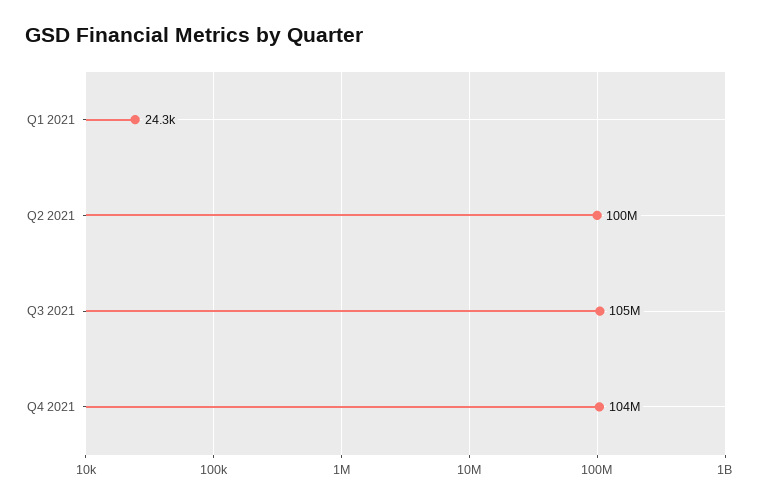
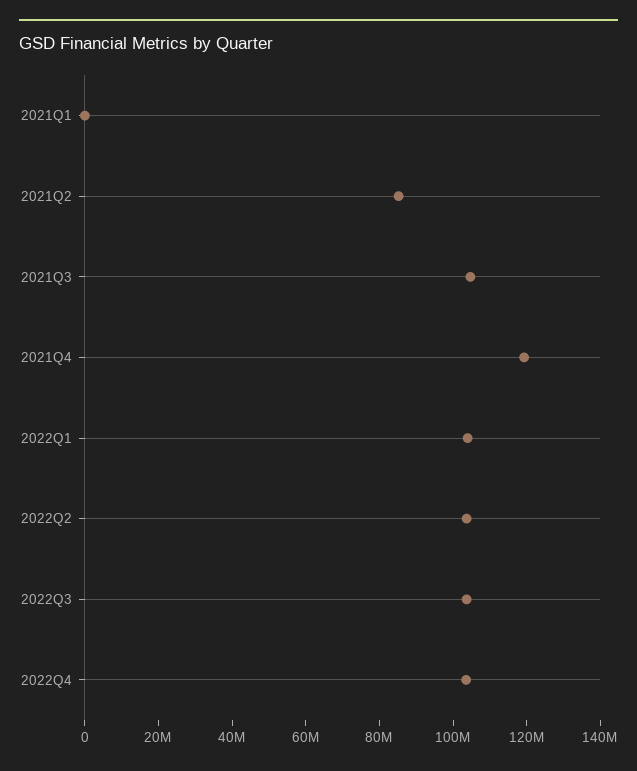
Q2 2021: 100000000 -> 85000000
Q4 2021: 104000000 -> 120000000
2022Q1: none -> 105000000
2022Q2: none -> 105000000
2022Q3: none -> 105000000
2022Q4: none -> 105000000

